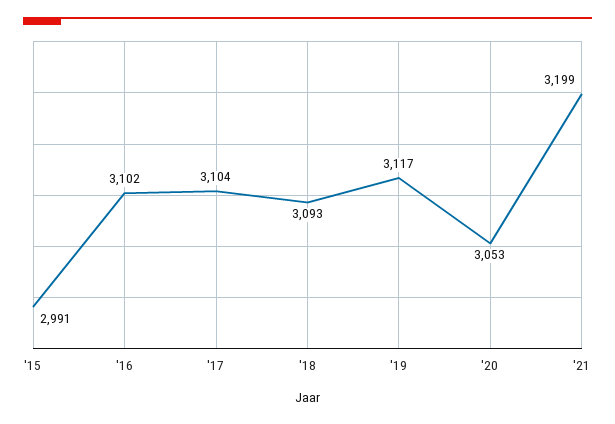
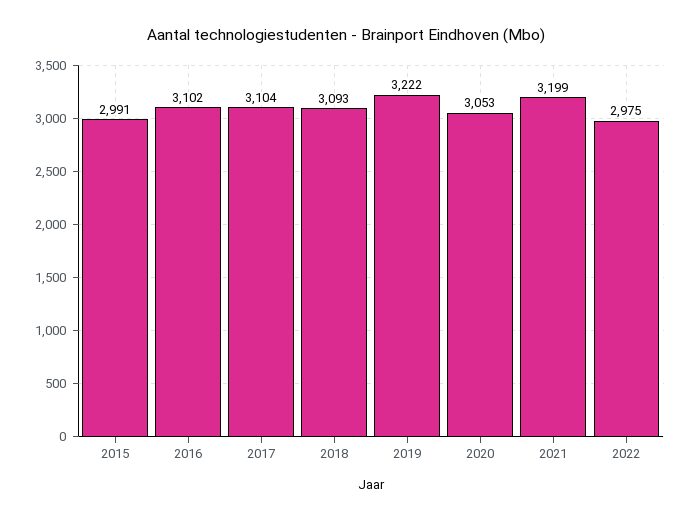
'19: 3117 -> 3222
2022: none -> 2975

